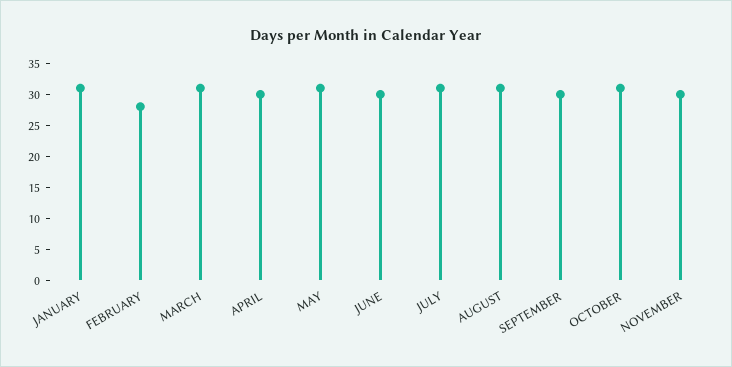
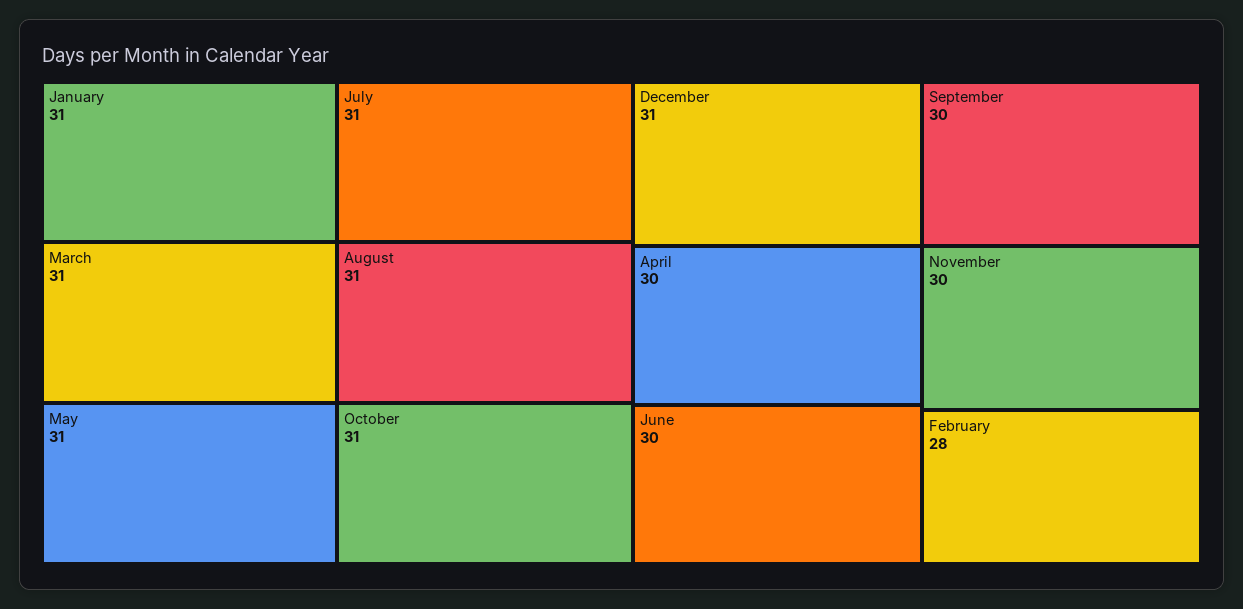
December: none -> 31

